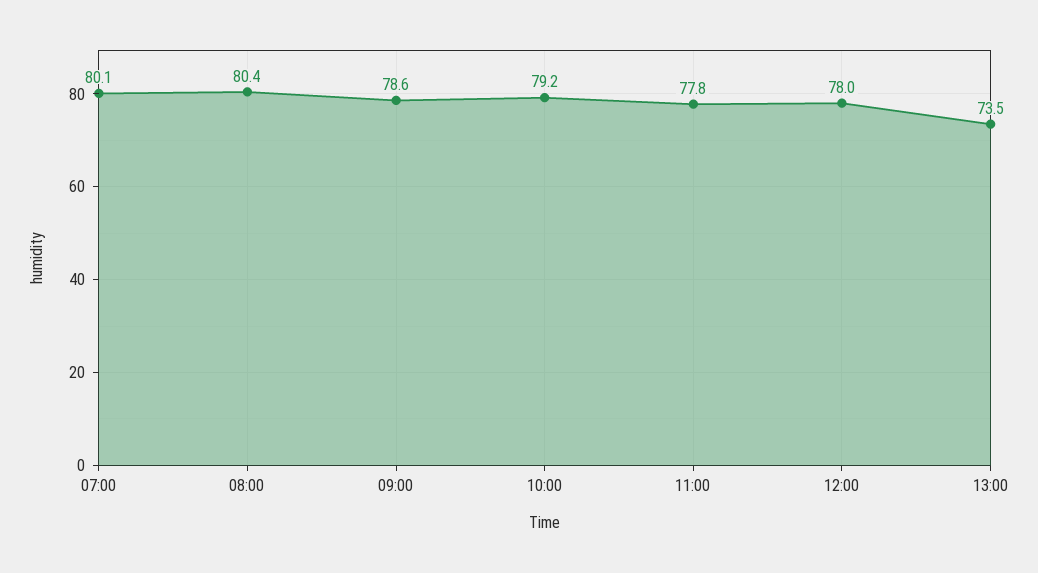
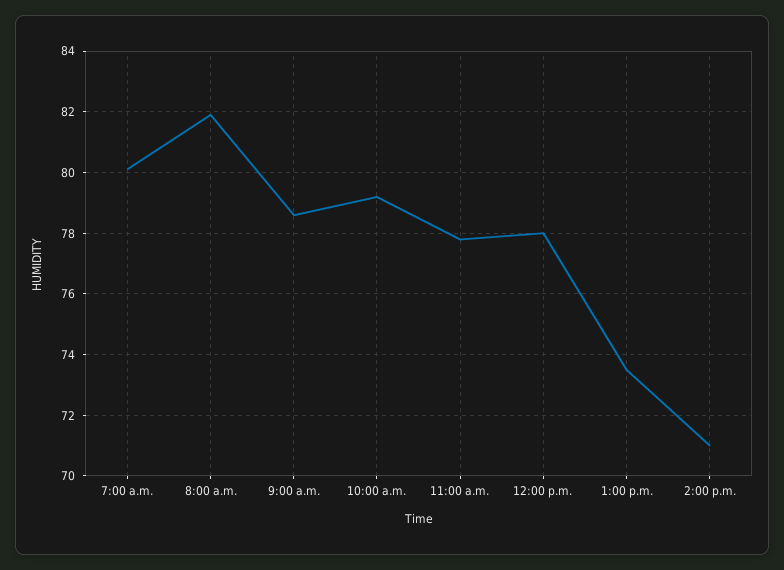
08:00: 80.4 -> 82
2:00 p.m.: none -> 71

